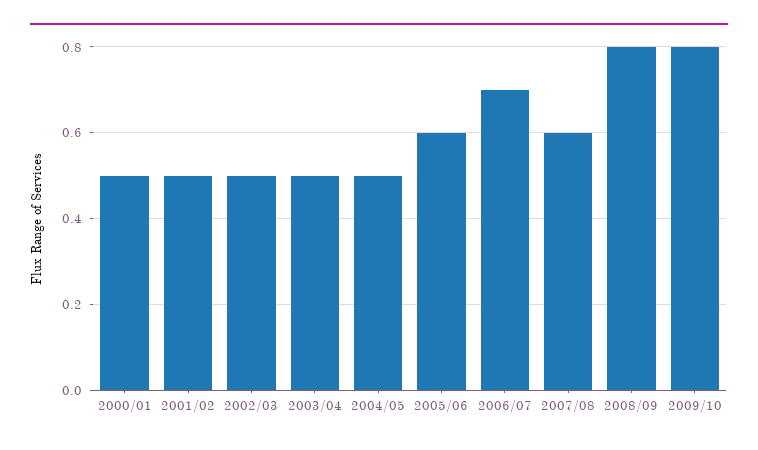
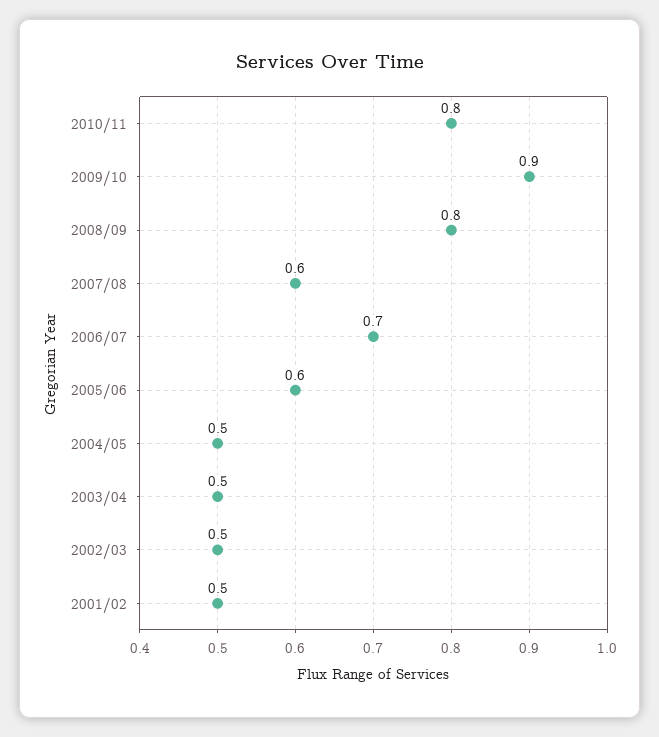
2000/01: 0.5 -> none
2009/10: 0.8 -> 0.9
2010/11: none -> 0.8

